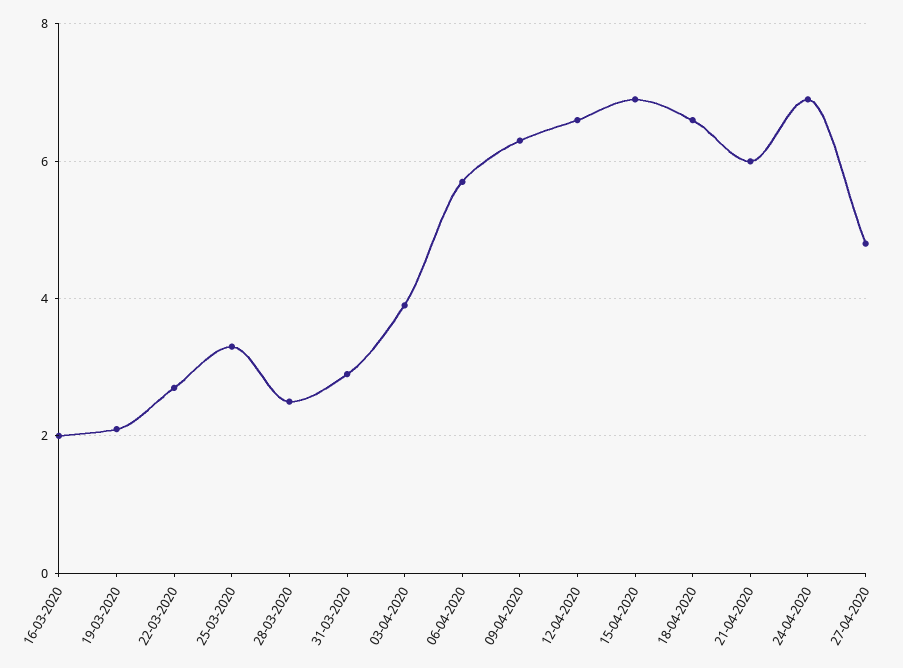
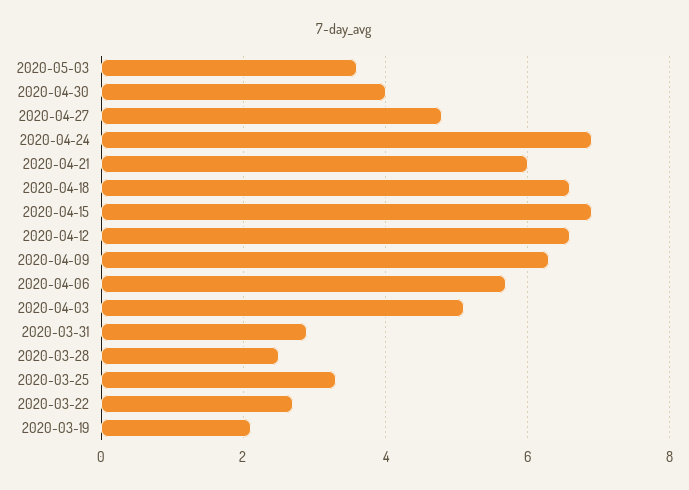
16-03-2020: 2 -> none
03-04-2020: 4 -> 5
2020-05-03: none -> 3.5
2020-04-30: none -> 4

